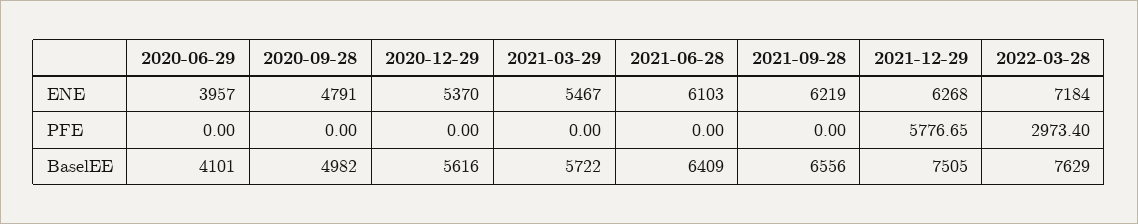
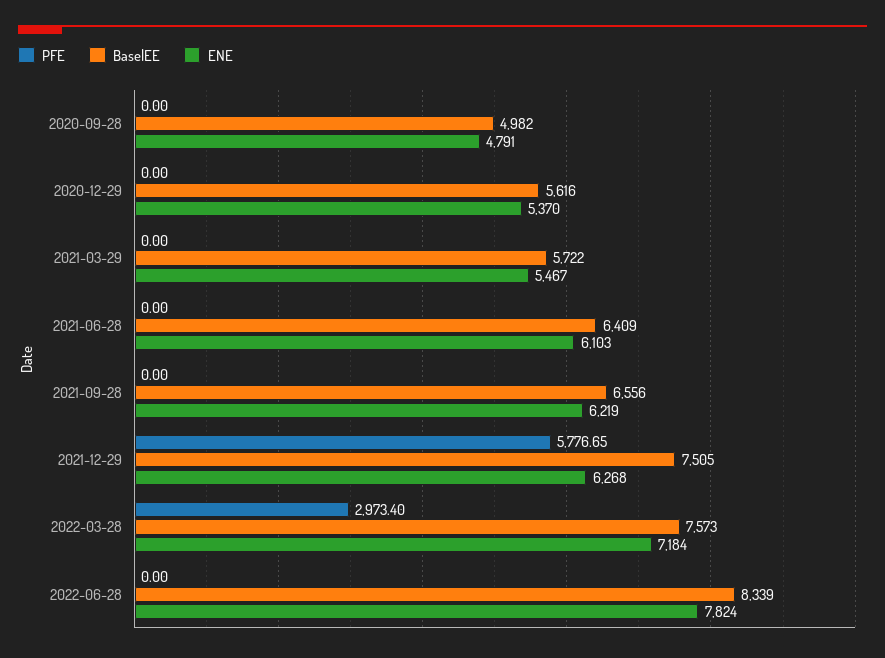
ENE, 2020-06-29: 3957 -> none
PFE, 2020-06-29: 0 -> none
BaselEE, 2020-06-29: 4101 -> none
BaselEE, 2022-03-28: 7629 -> 7573
PFE, 2022-06-28: none -> 0
BaselEE, 2022-06-28: none -> 8339
ENE, 2022-06-28: none -> 7824

